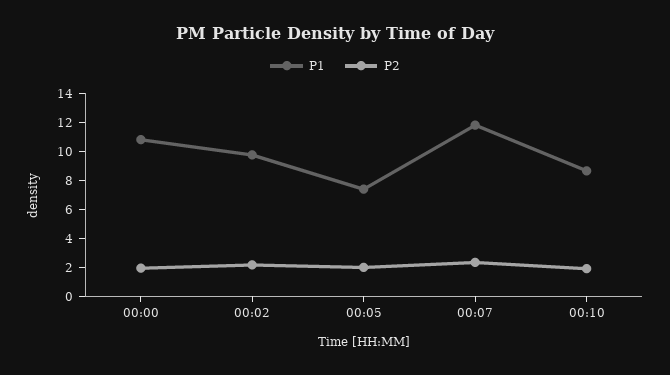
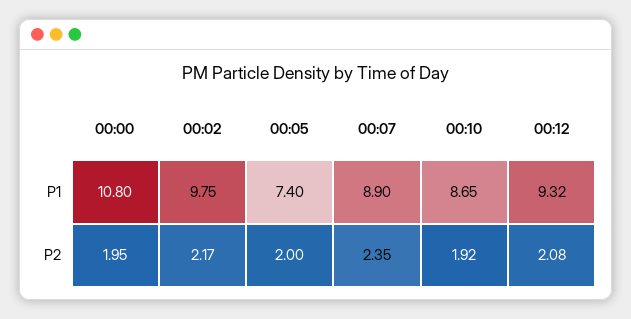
P1, 00:07: 12 -> 8.9
P1, 00:12: none -> 9.32
P2, 00:12: none -> 2.08

